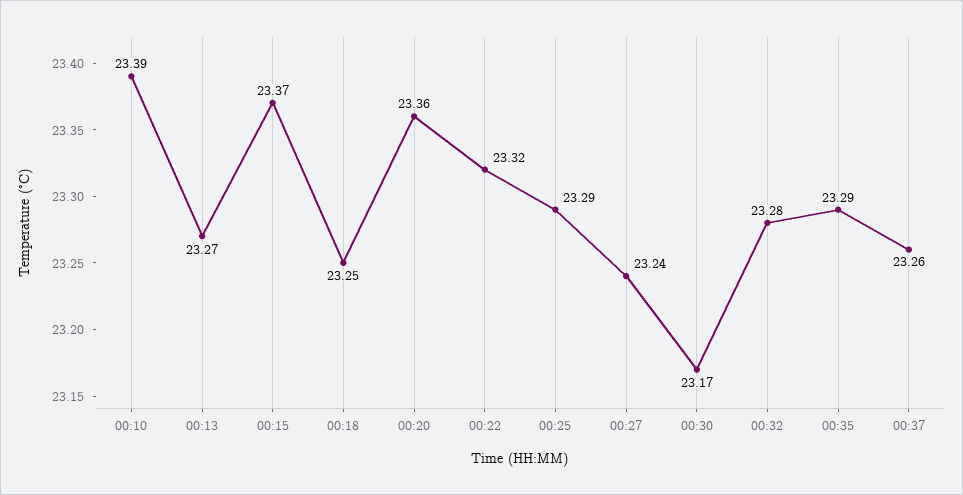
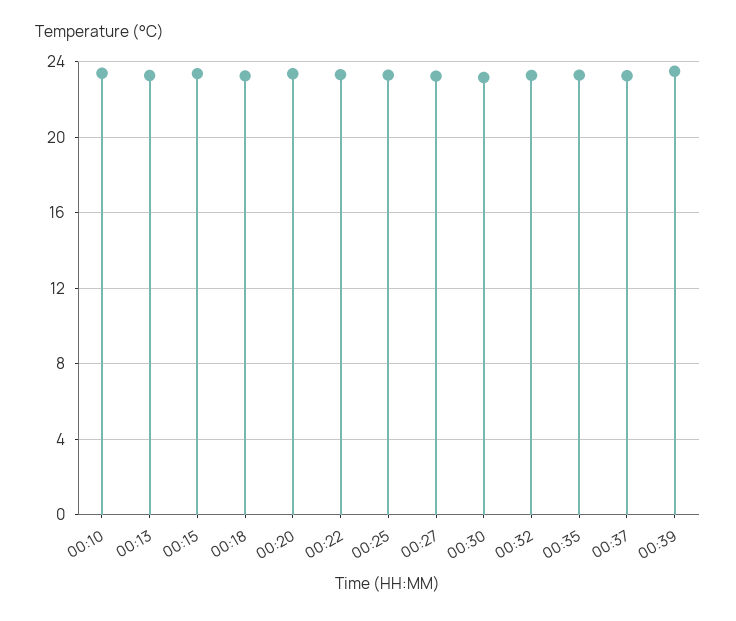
00:39: none -> 23.5

